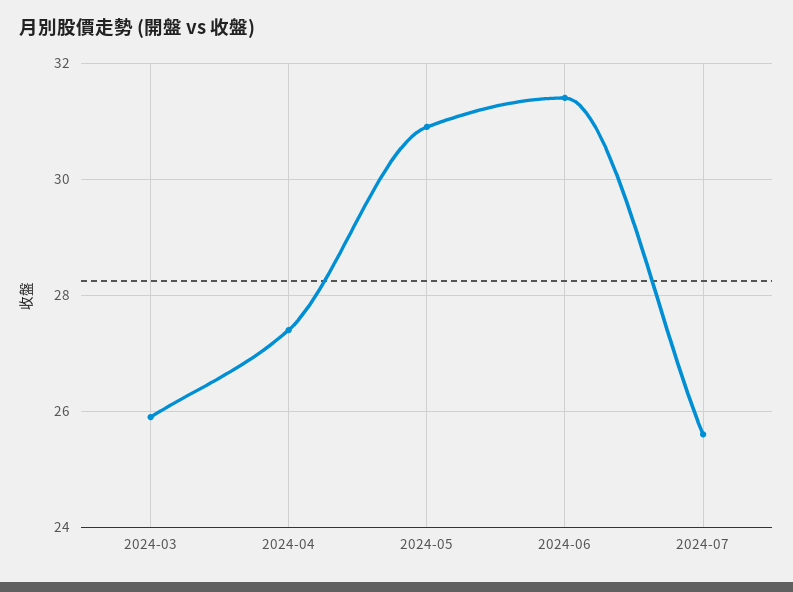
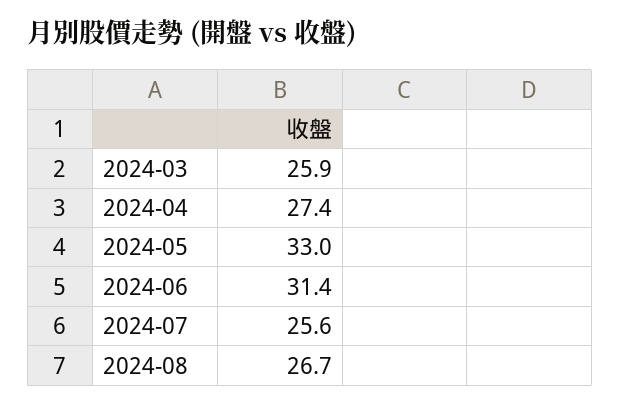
2024-05: 31 -> 33
2024-08: none -> 26.7

